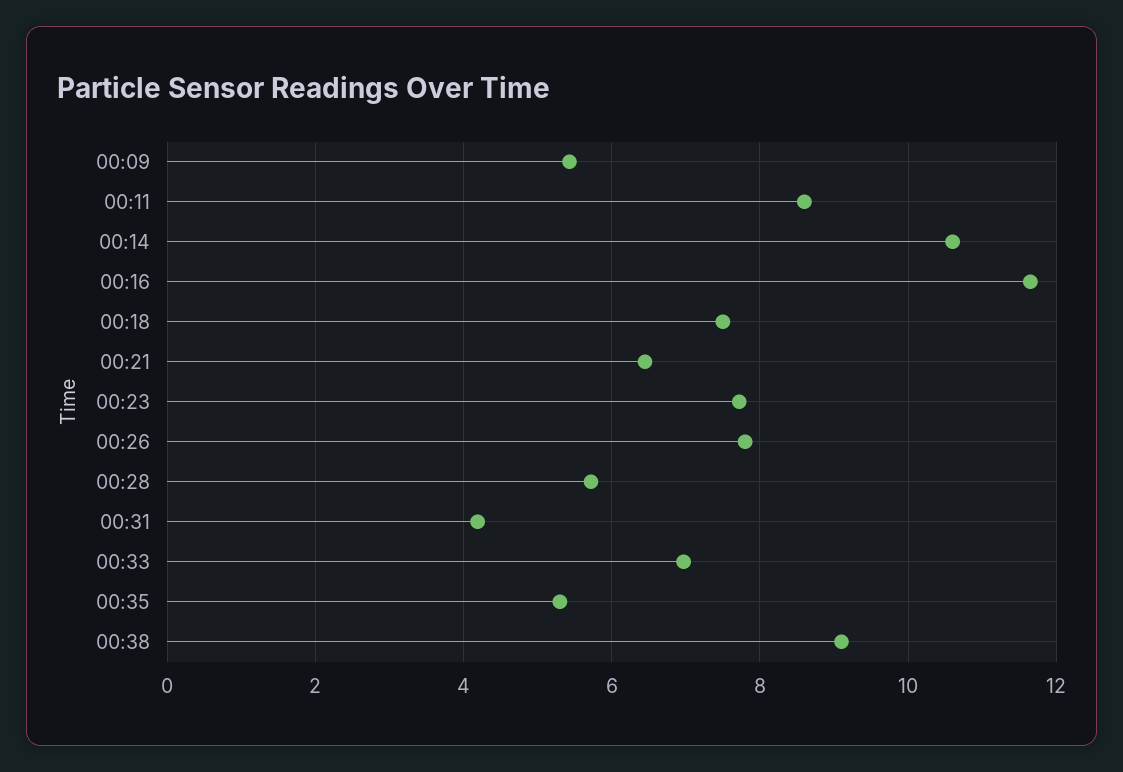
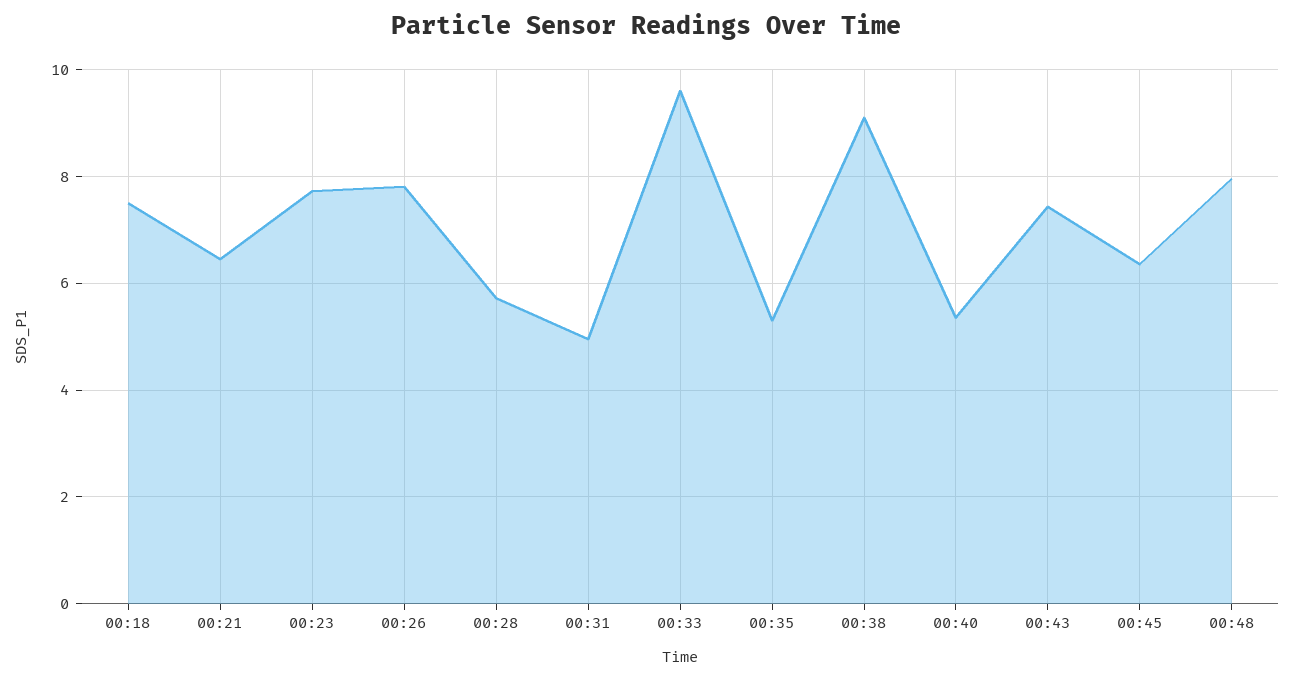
00:09: 5.4 -> none
00:11: 8.6 -> none
00:14: 10.6 -> none
00:16: 11.6 -> none
00:31: 4.2 -> 5
00:33: 7 -> 9.6
00:40: none -> 5.4
00:43: none -> 7.4
00:45: none -> 6.4
00:48: none -> 8

